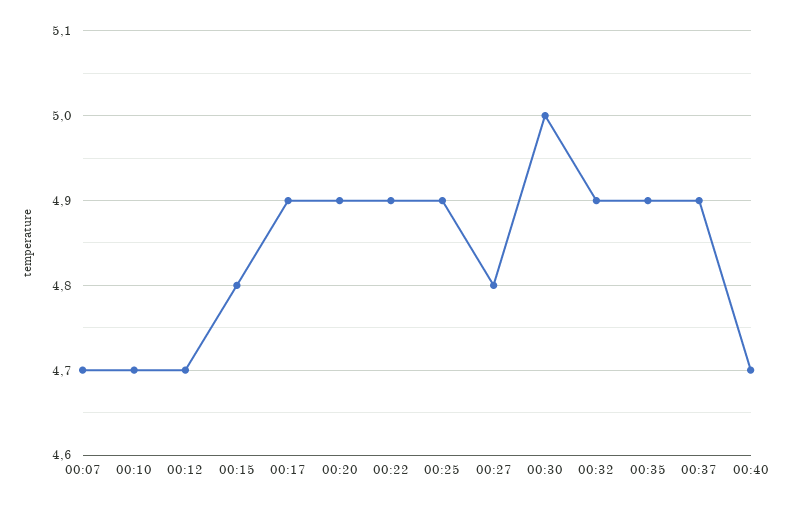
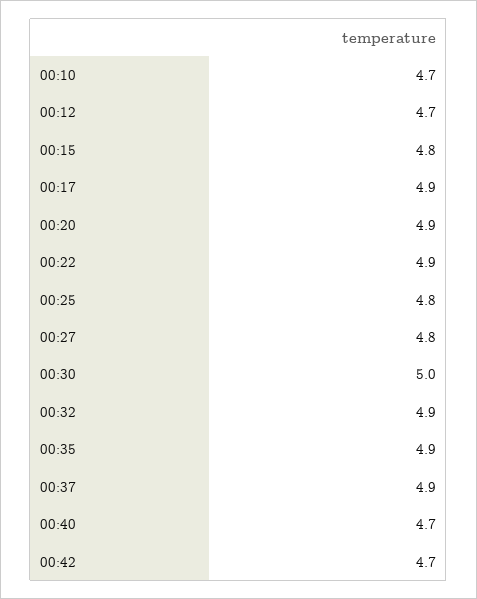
00:07: 4.7 -> none
00:25: 4.9 -> 4.8
00:42: none -> 4.7

